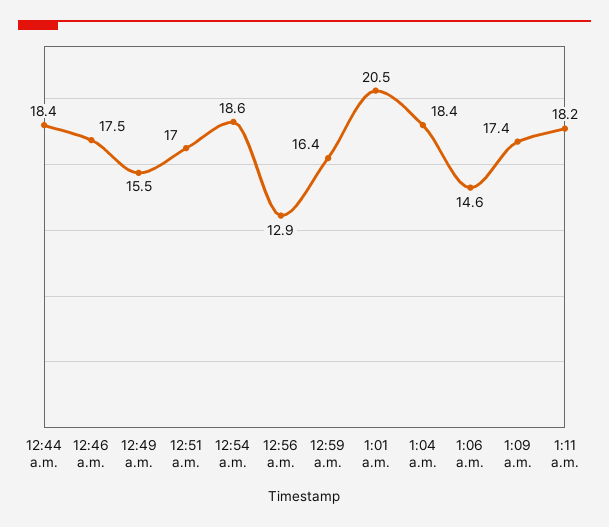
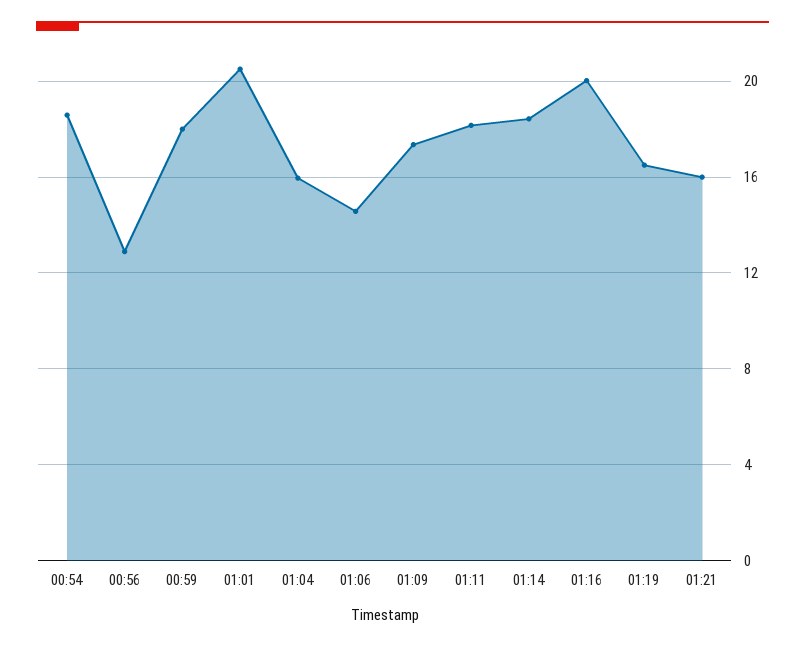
12:44 a.m.: 18.4 -> none
12:46 a.m.: 17.5 -> none
12:49 a.m.: 15.5 -> none
12:51 a.m.: 17 -> none
12:59 a.m.: 16.4 -> 18
1:04 a.m.: 18.4 -> 16
01:14: none -> 18.5
01:16: none -> 20
01:19: none -> 16.5
01:21: none -> 16

